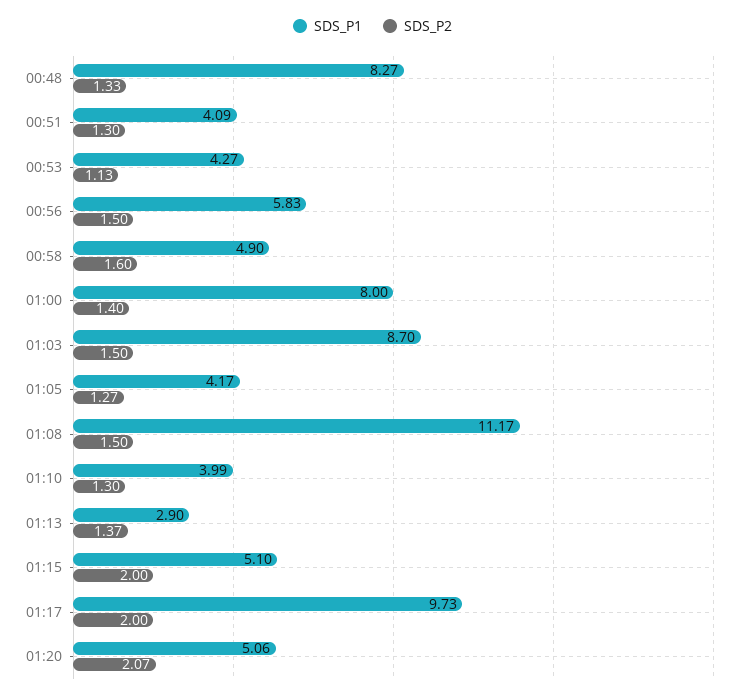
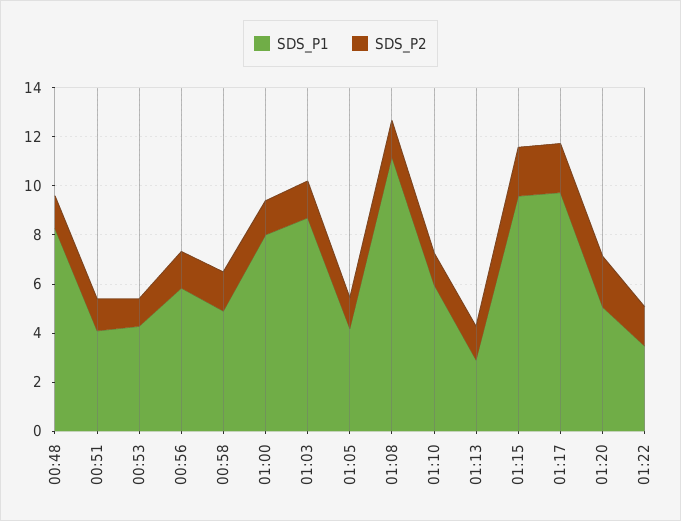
SDS_P1, 01:10: 3.99 -> 6
SDS_P1, 01:15: 5.1 -> 9.5
SDS_P1, 01:22: none -> 3.5
SDS_P2, 01:22: none -> 1.5

